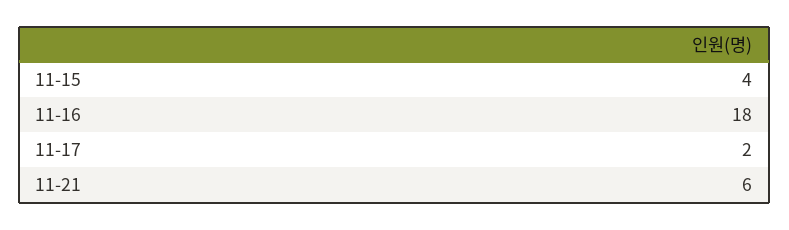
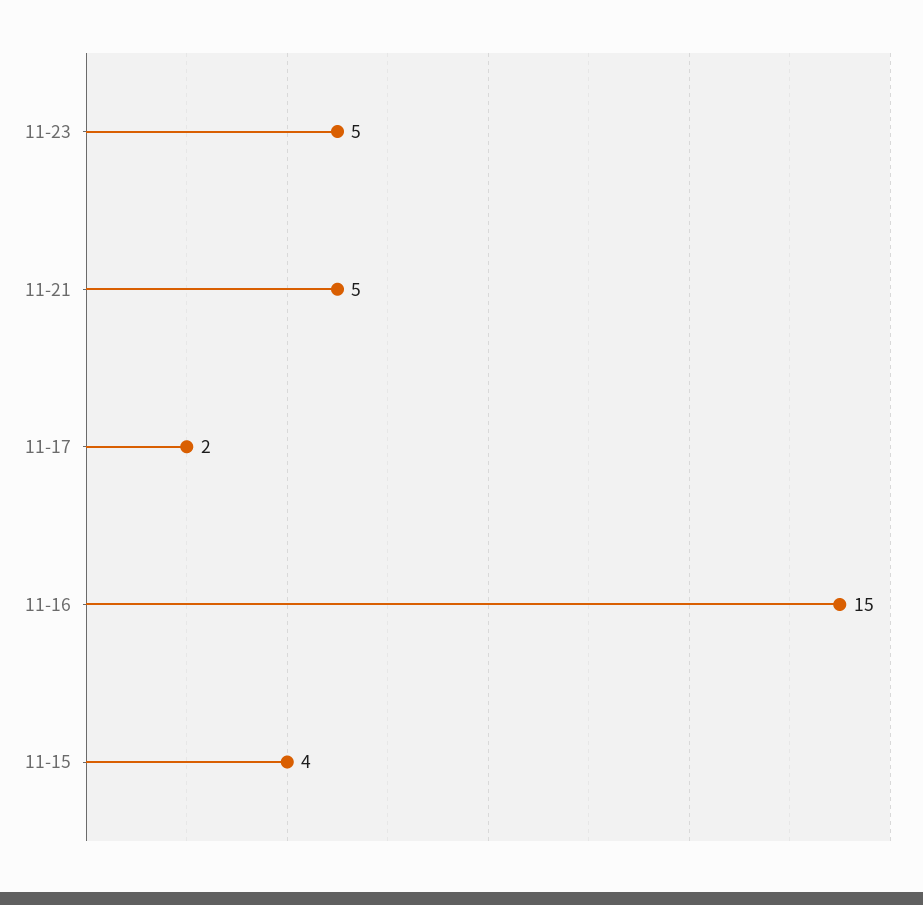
11-16: 18 -> 15
11-21: 6 -> 5
11-23: none -> 5

